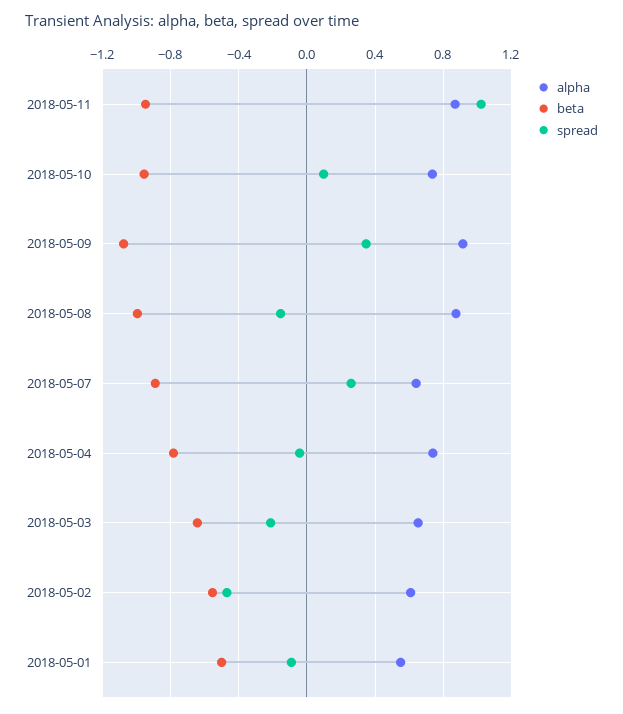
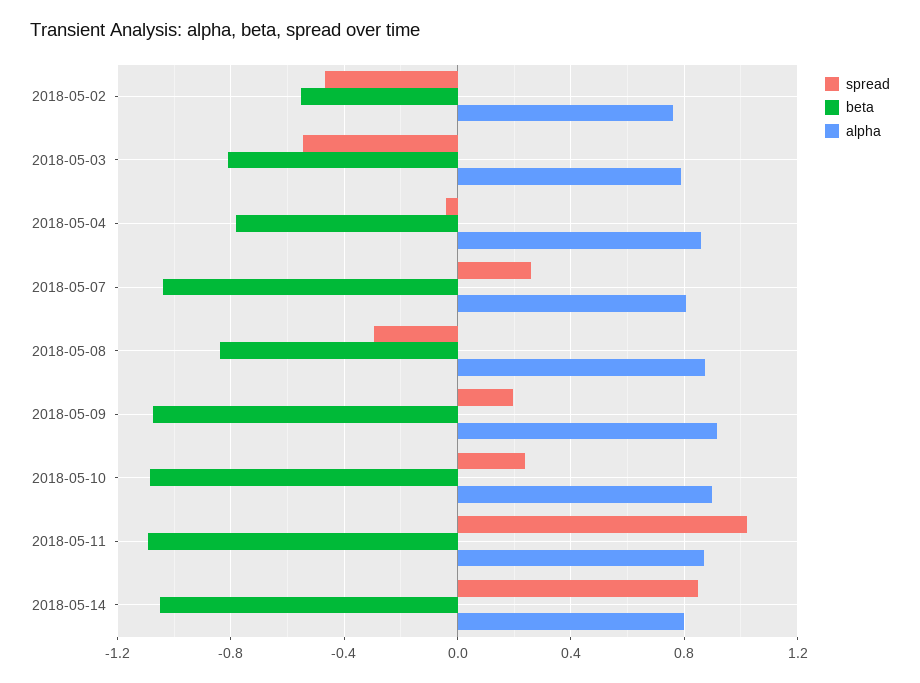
beta, 2018-05-11: -0.95 -> -1.1
alpha, 2018-05-10: 0.75 -> 0.9
beta, 2018-05-10: -0.95 -> -1.1
spread, 2018-05-10: 0.1 -> 0.25
spread, 2018-05-09: 0.35 -> 0.2
beta, 2018-05-08: -1 -> -0.85
spread, 2018-05-08: -0.15 -> -0.3
alpha, 2018-05-07: 0.65 -> 0.8
beta, 2018-05-07: -0.9 -> -1.05
alpha, 2018-05-04: 0.75 -> 0.85
alpha, 2018-05-03: 0.65 -> 0.8
beta, 2018-05-03: -0.65 -> -0.8
spread, 2018-05-03: -0.2 -> -0.55
alpha, 2018-05-02: 0.6 -> 0.75
alpha, 2018-05-01: 0.55 -> none
beta, 2018-05-01: -0.5 -> none
spread, 2018-05-01: -0.1 -> none
spread, 2018-05-14: none -> 0.85
beta, 2018-05-14: none -> -1.05
alpha, 2018-05-14: none -> 0.8

